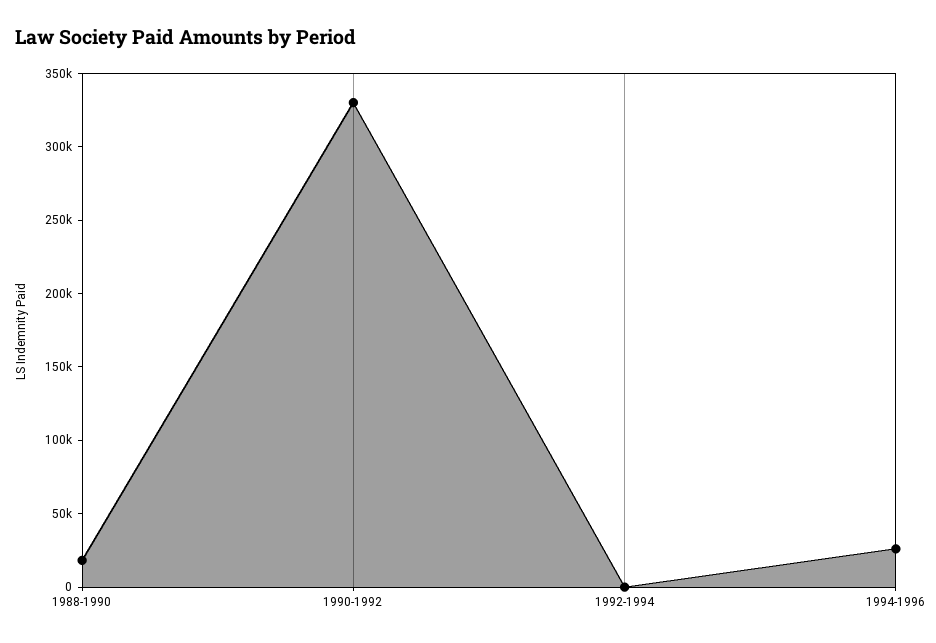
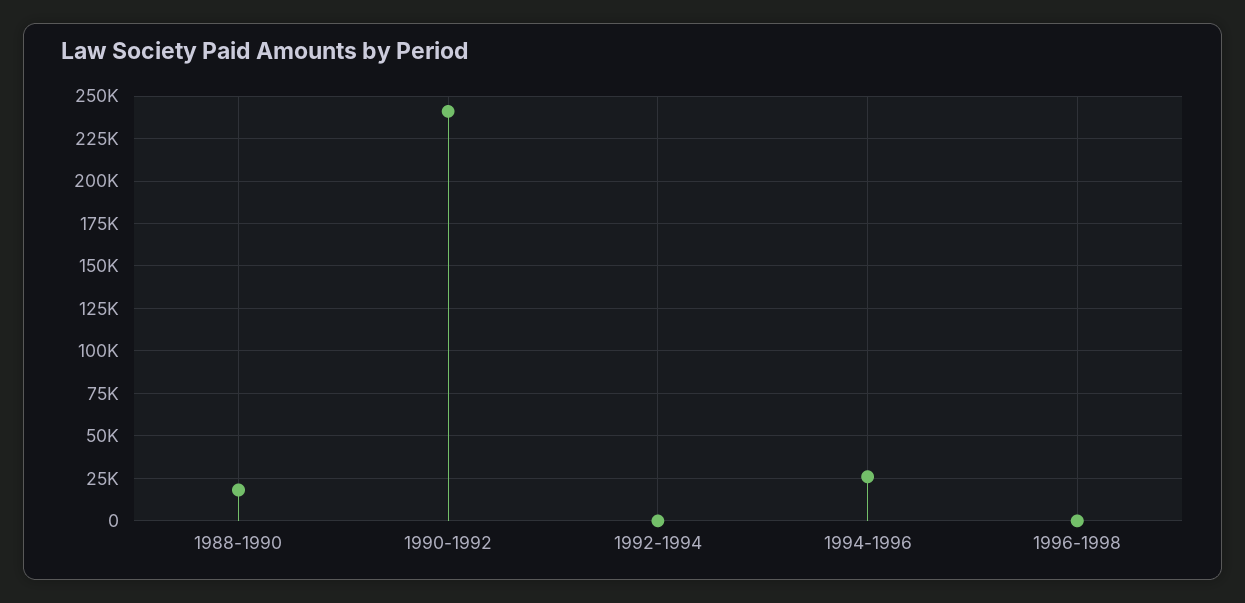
1990-1992: 330000 -> 240000
1996-1998: none -> 0

